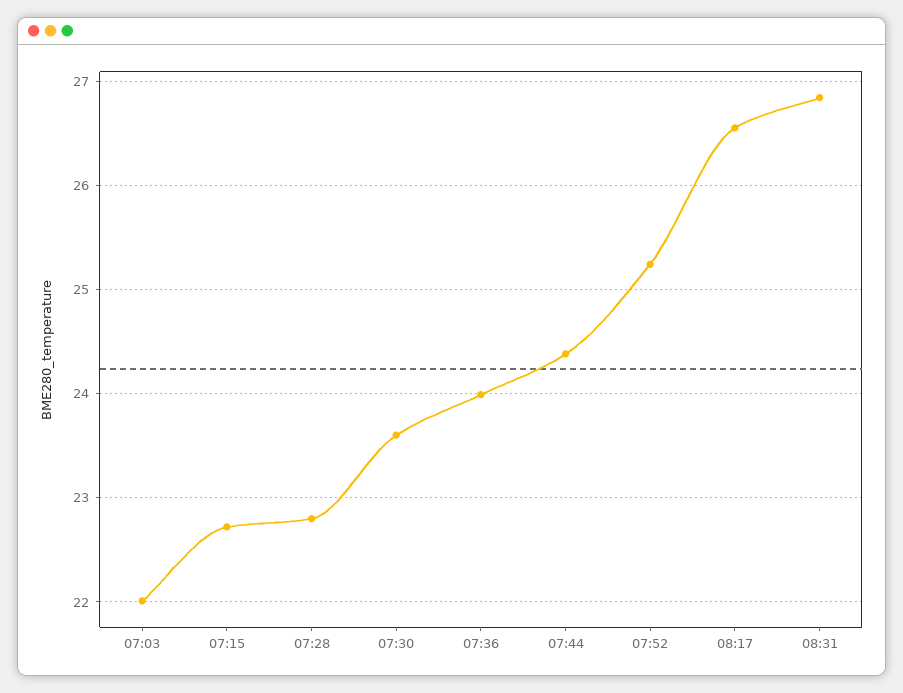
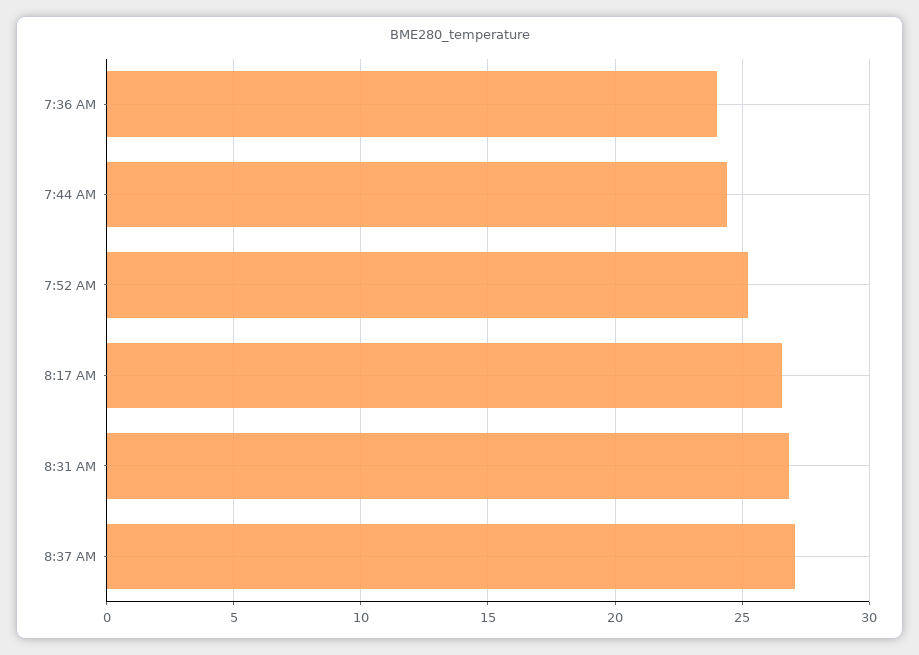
07:03: 22 -> none
07:15: 22.7 -> none
07:28: 22.8 -> none
07:30: 23.6 -> none
8:37 AM: none -> 27

